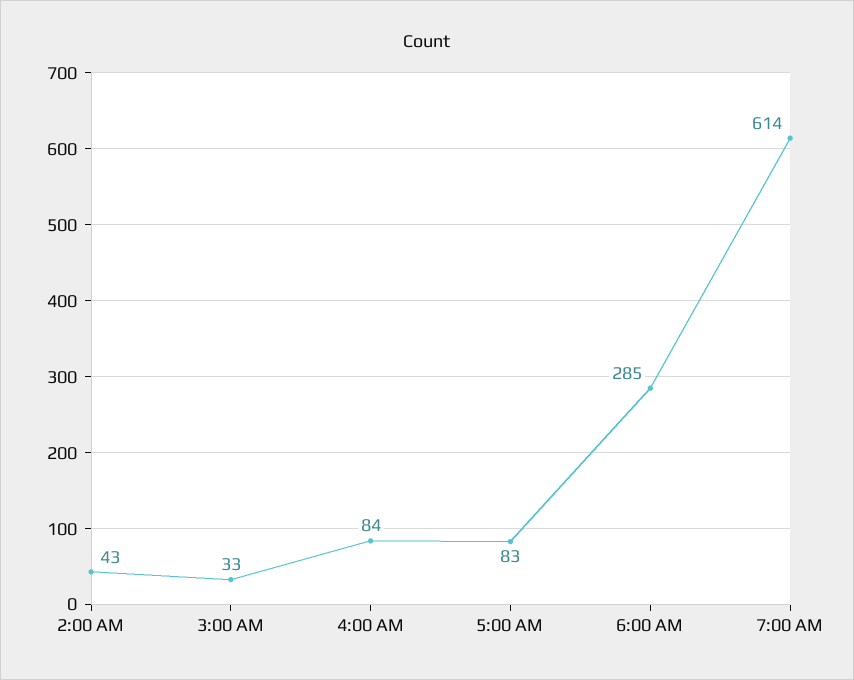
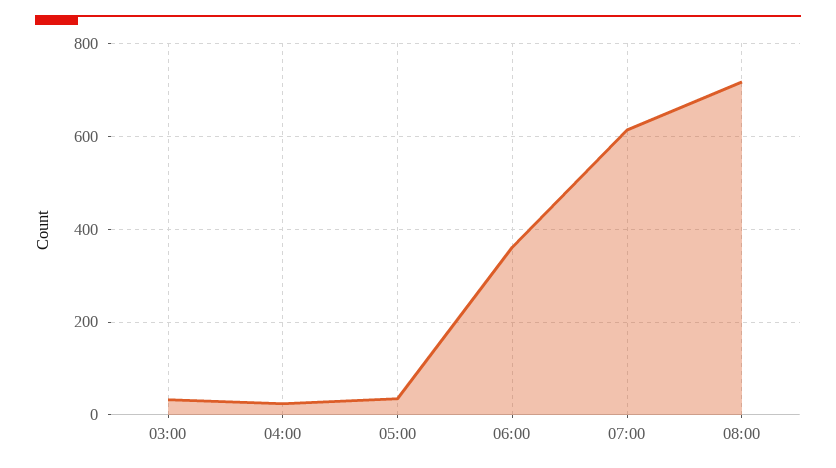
2:00 AM: 43 -> none
4:00 AM: 84 -> 20
5:00 AM: 83 -> 40
6:00 AM: 285 -> 360
08:00: none -> 720

